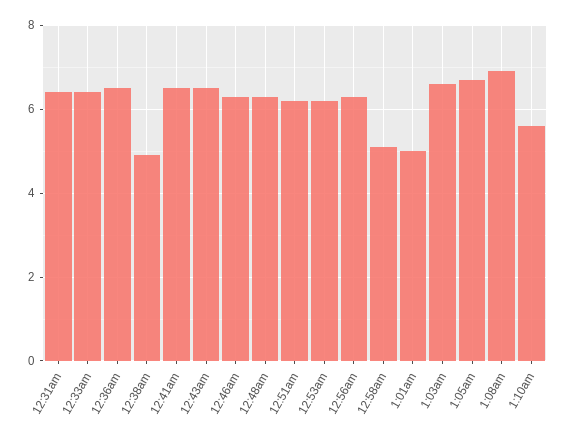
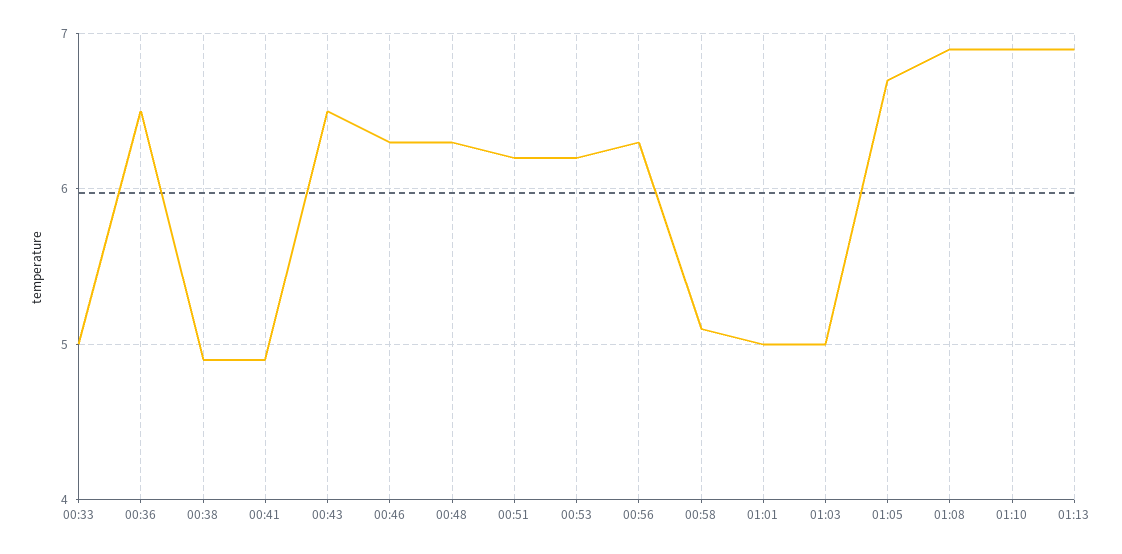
12:31am: 6.5 -> none
12:33am: 6.5 -> 5
12:41am: 6.5 -> 4.9
1:03am: 6.5 -> 5
1:10am: 5.5 -> 6.9
01:13: none -> 6.9

